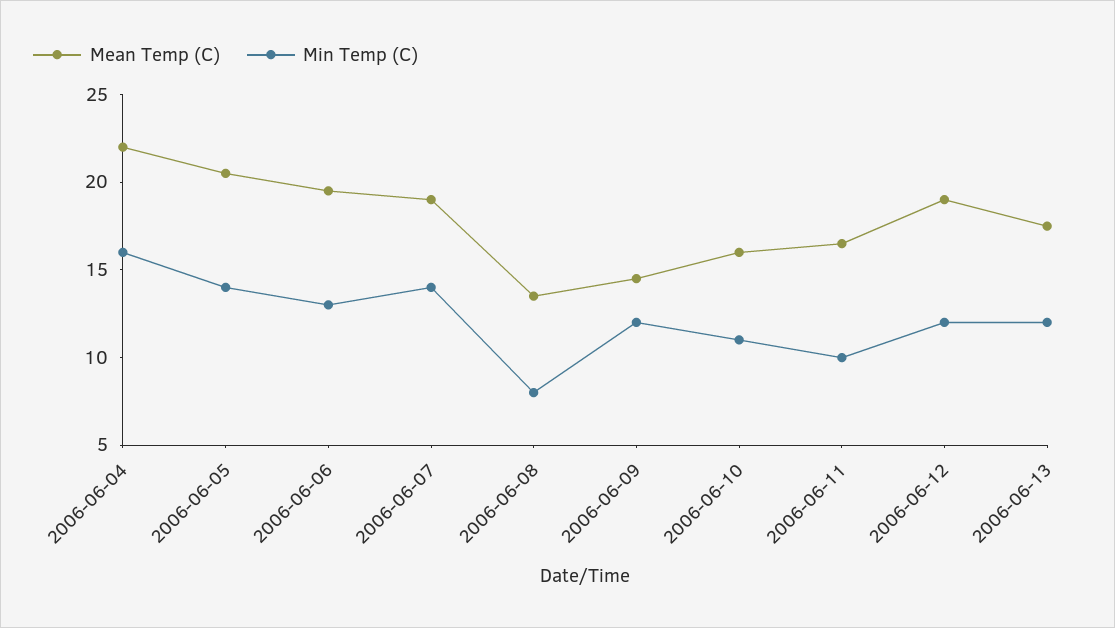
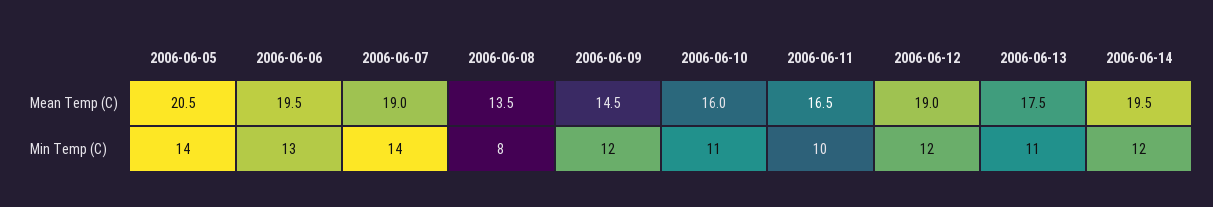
Mean Temp (C), 2006-06-04: 22 -> none
Min Temp (C), 2006-06-04: 16 -> none
Min Temp (C), 2006-06-13: 12 -> 11
Mean Temp (C), 2006-06-14: none -> 19.5
Min Temp (C), 2006-06-14: none -> 12

